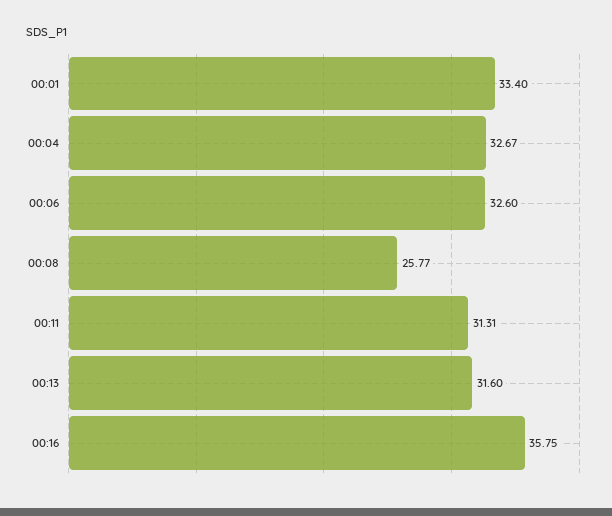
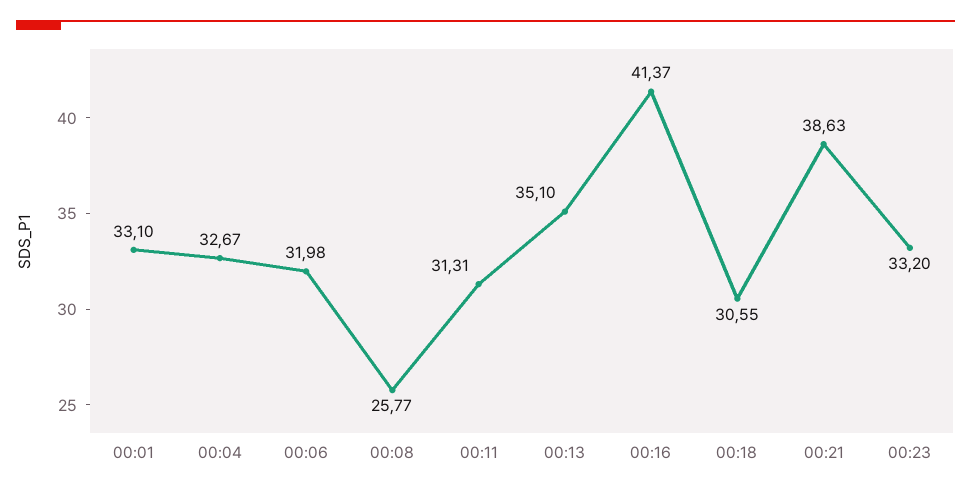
00:01: 33.4 -> 33.1
00:06: 32.6 -> 31.98
00:13: 31.6 -> 35.1
00:16: 35.75 -> 41.37
00:18: none -> 30.55
00:21: none -> 38.63
00:23: none -> 33.2

